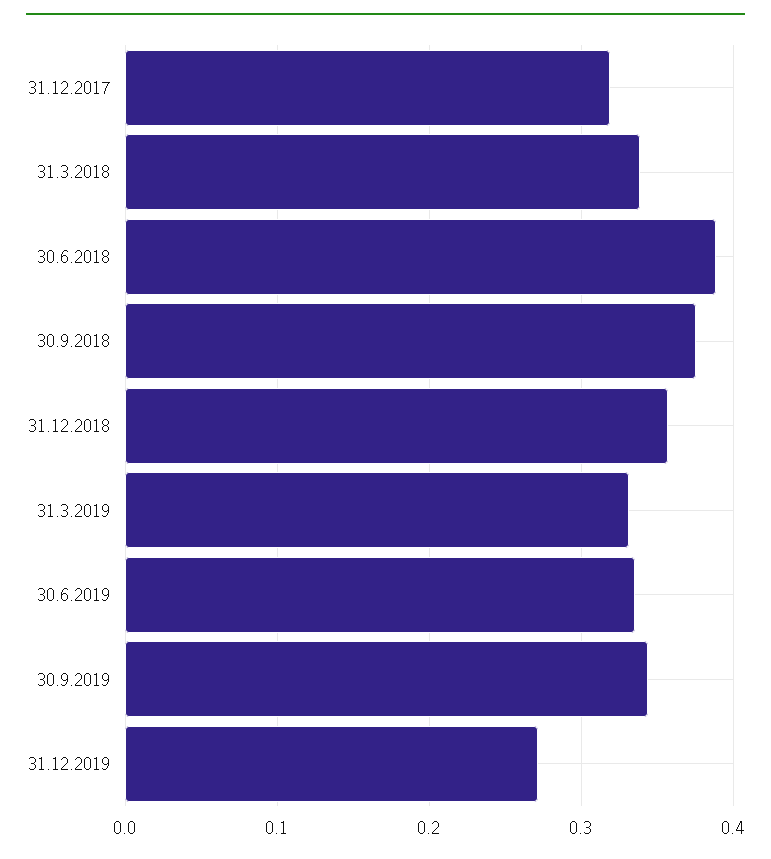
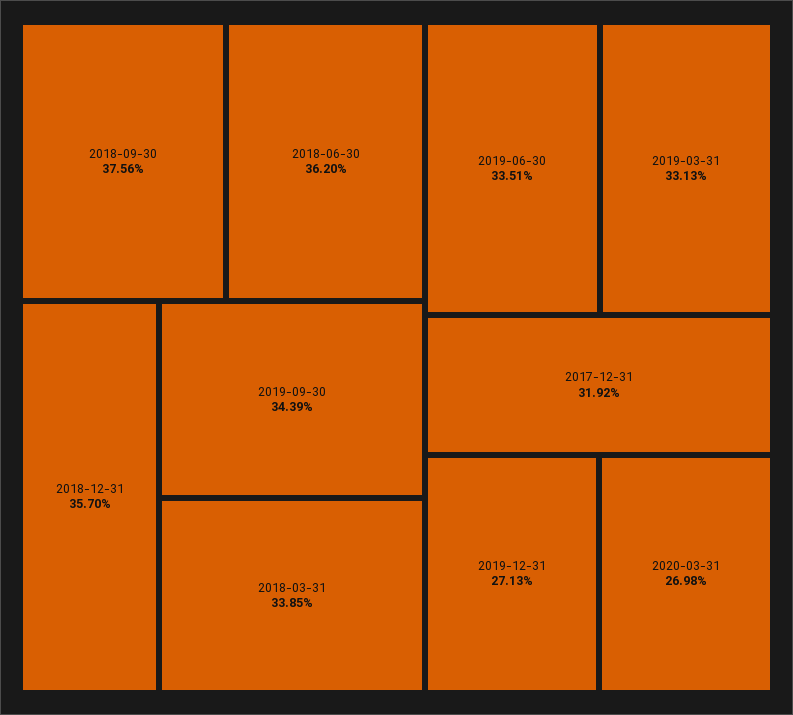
30.6.2018: 0.39 -> 0.362
2020-03-31: none -> 0.2698

